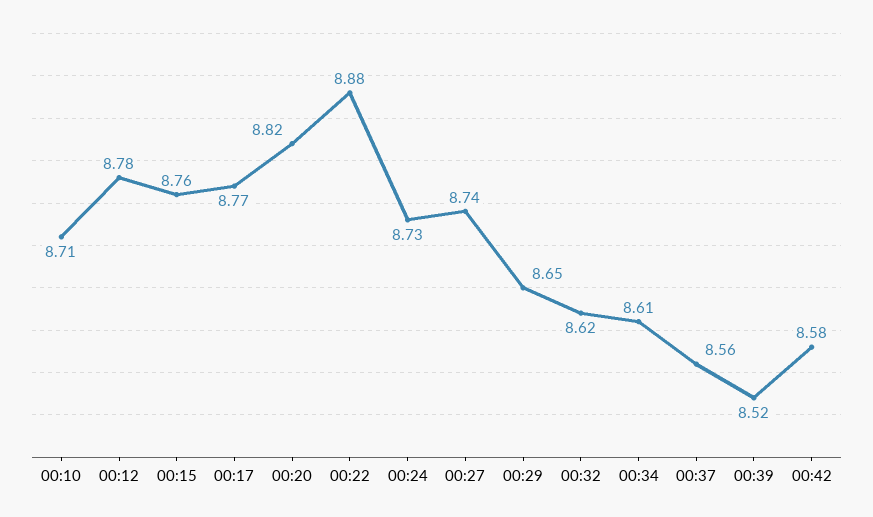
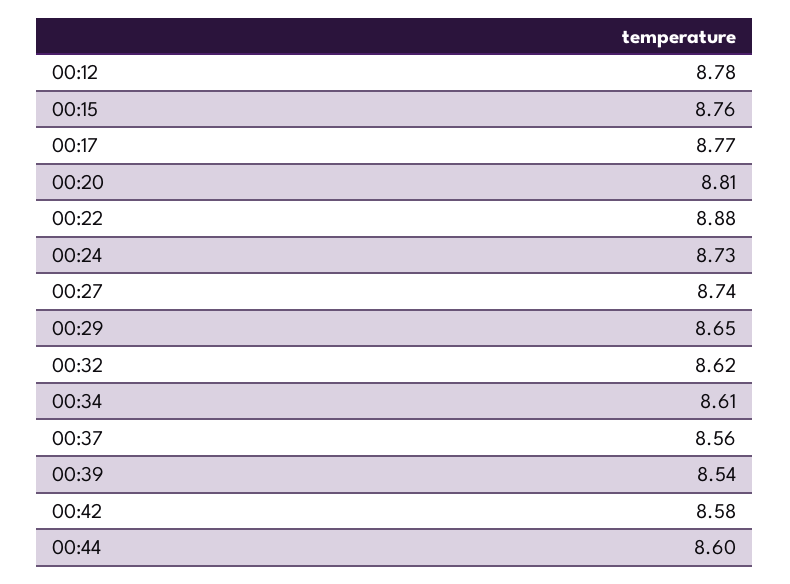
00:10: 8.71 -> none
00:20: 8.82 -> 8.81
00:39: 8.52 -> 8.54
00:44: none -> 8.6

